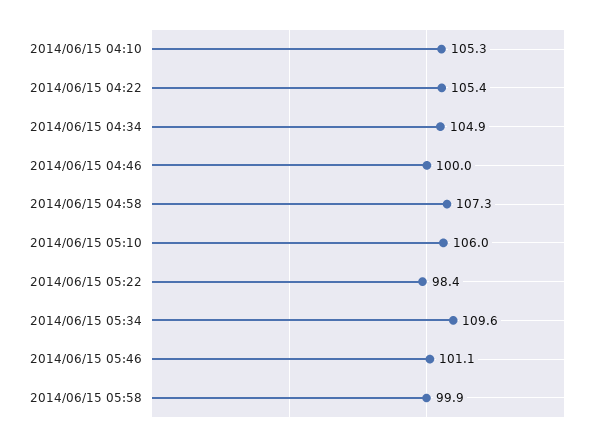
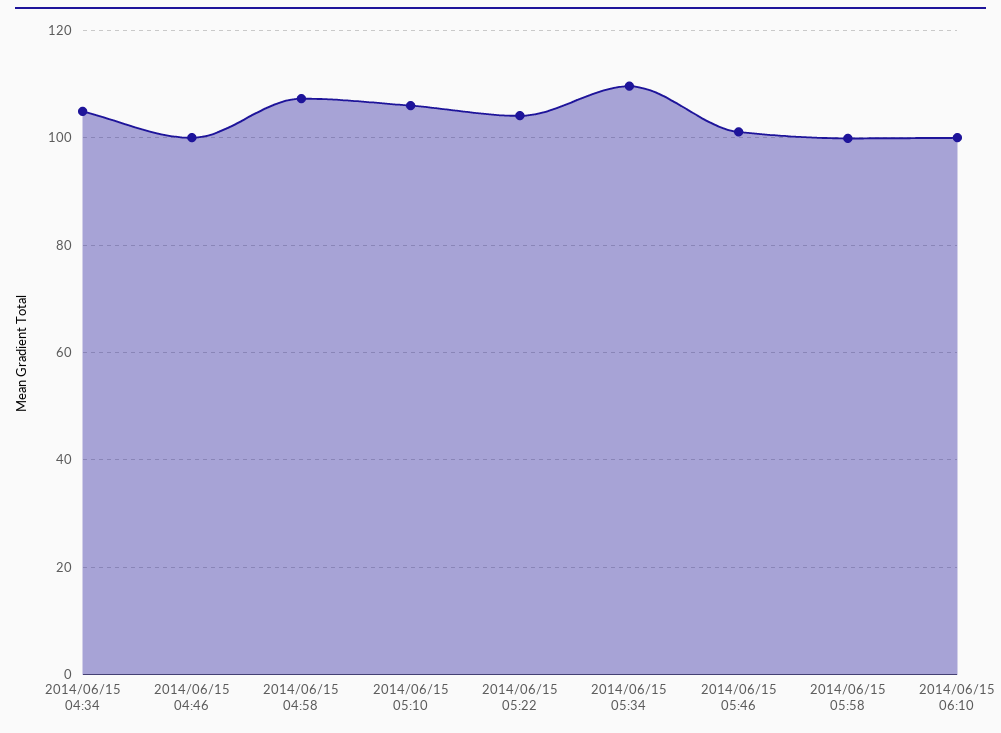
2014/06/15 04:10: 105.3 -> none
2014/06/15 04:22: 105.4 -> none
2014/06/15 05:22: 98.4 -> 104
2014/06/15 06:10: none -> 100

